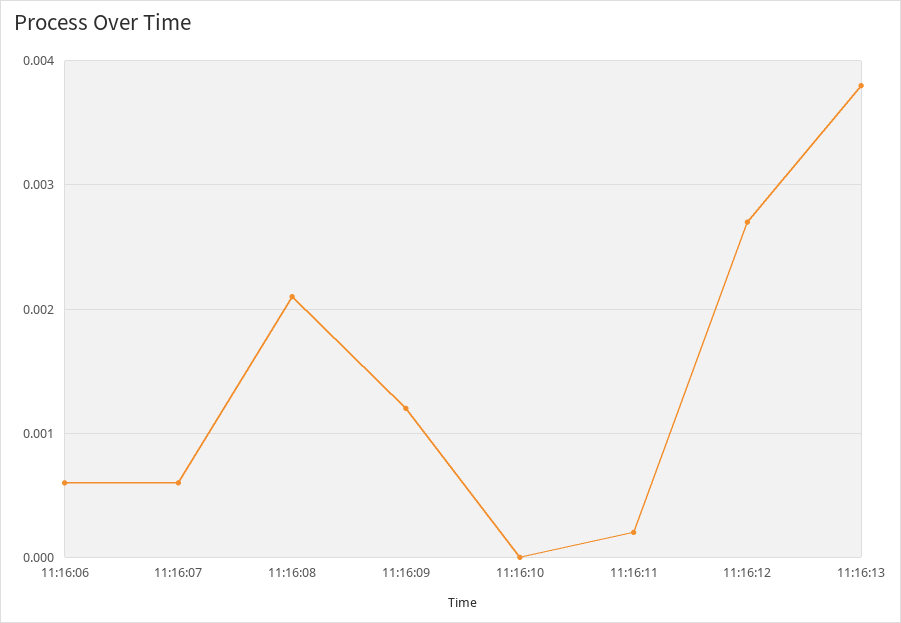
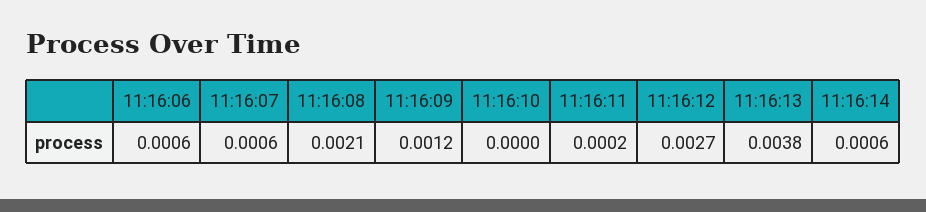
11:16:14: none -> 0.0006

